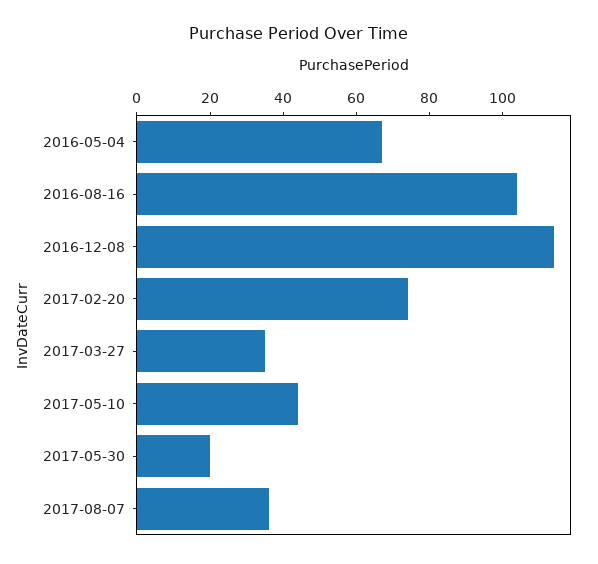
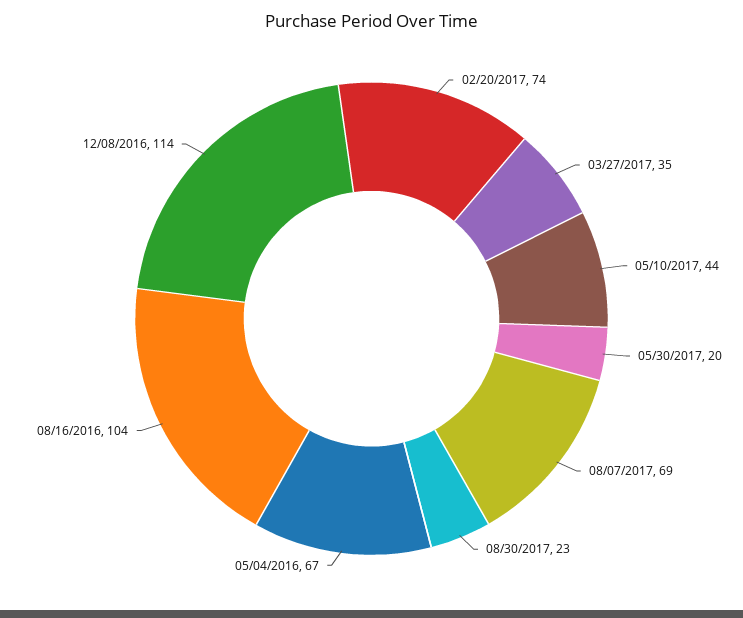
2017-08-07: 35 -> 69
08/30/2017: none -> 23

